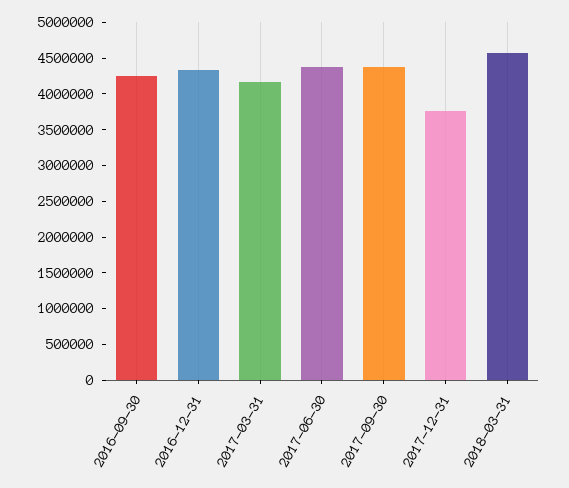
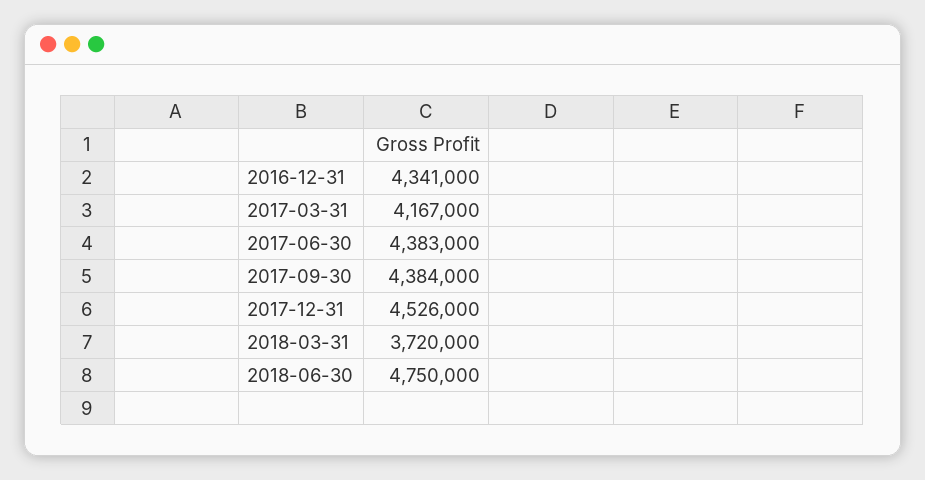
2016-09-30: 4250000 -> none
2017-12-31: 3750000 -> 4526000
2018-03-31: 4500000 -> 3720000
2018-06-30: none -> 4750000

